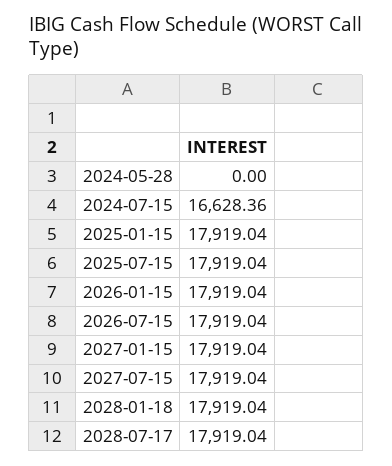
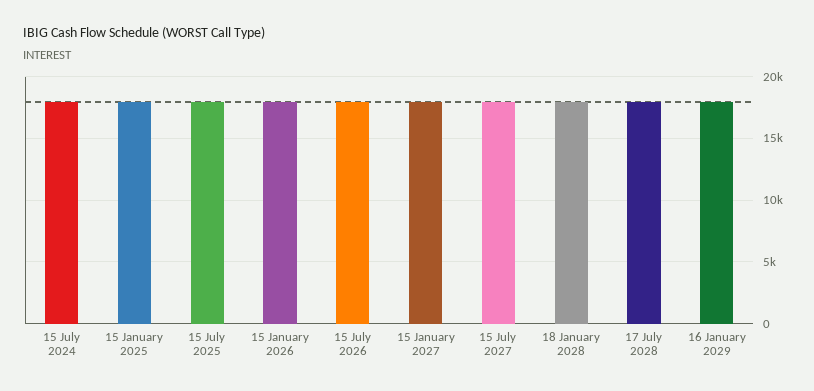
2024-05-28: 0 -> none
2024-07-15: 16628.36 -> 18000
16 January 2029: none -> 18000

